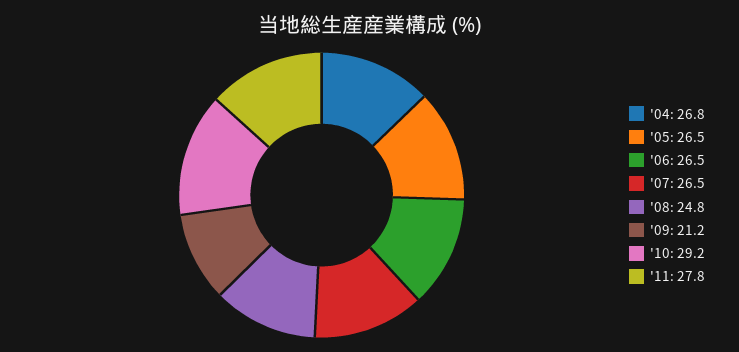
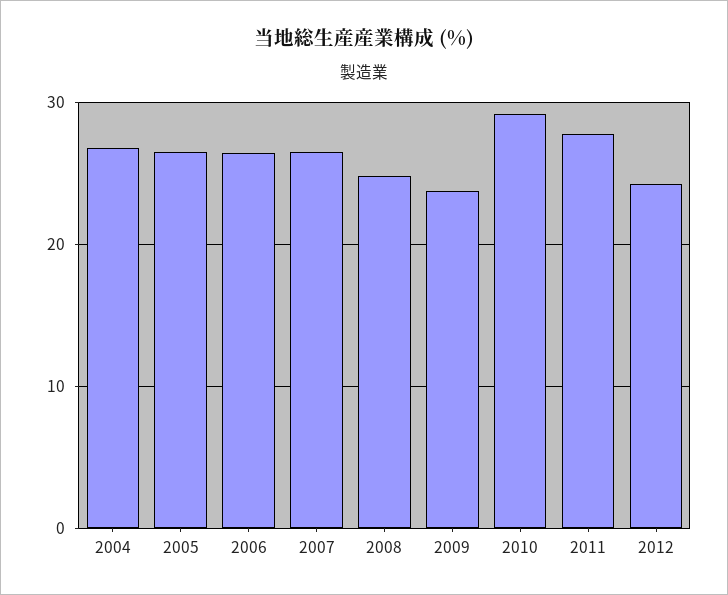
'09: 21.2 -> 24
2012: none -> 24

